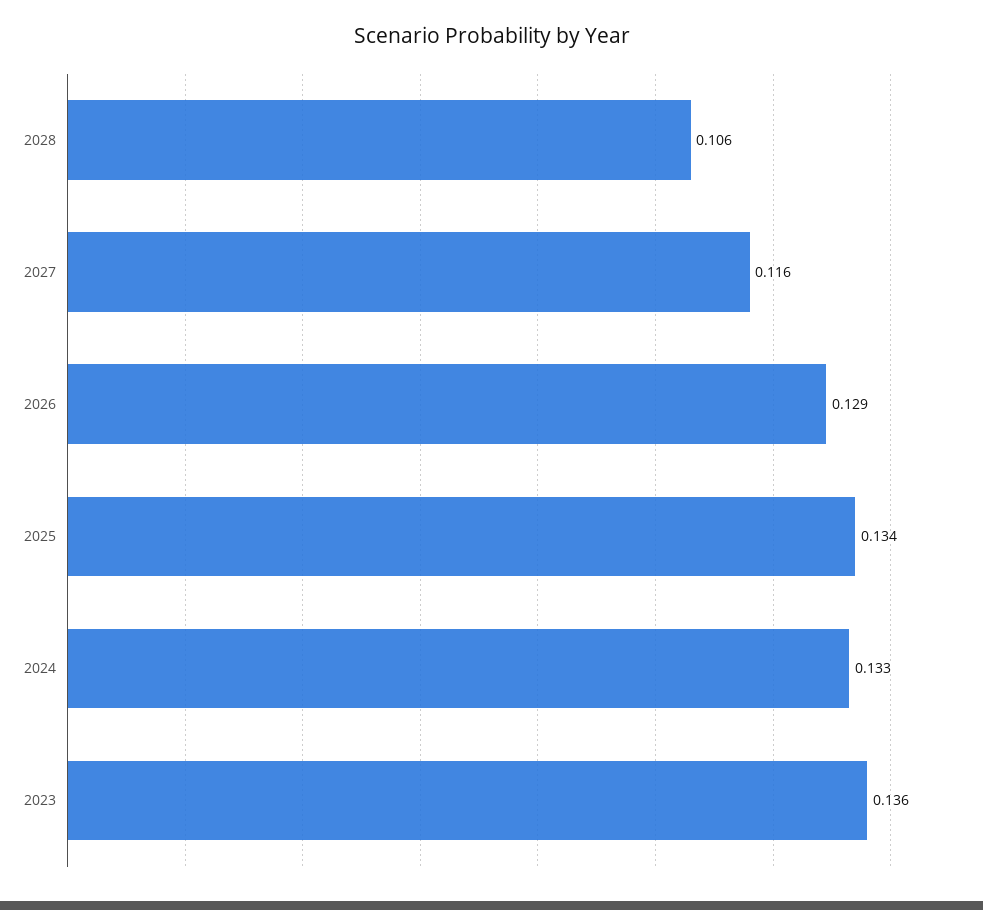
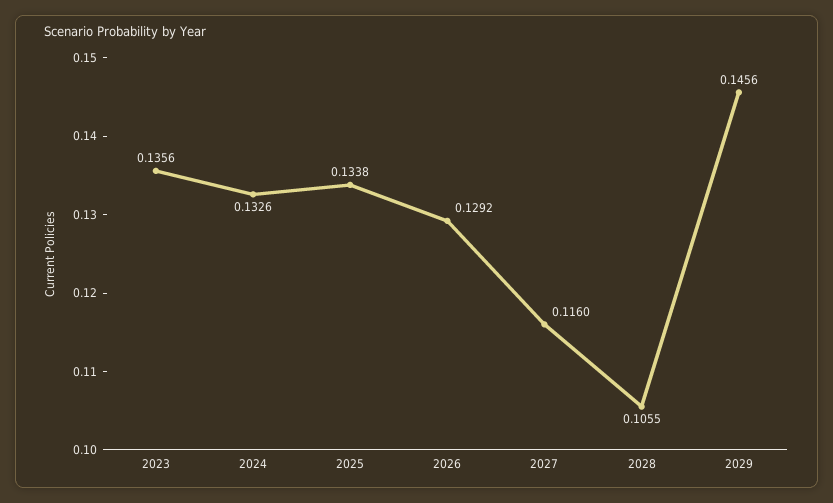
2029: none -> 0.1456

